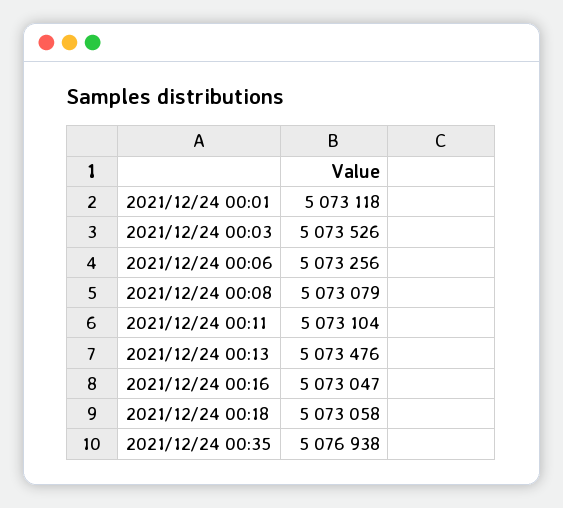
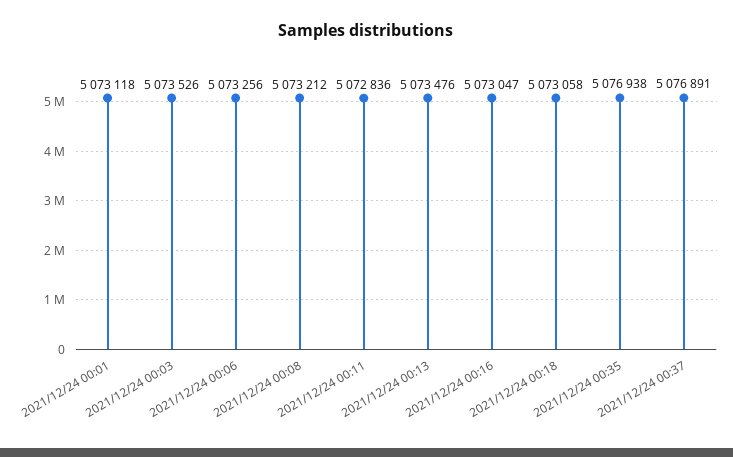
2021/12/24 00:08: 5073079 -> 5073212
2021/12/24 00:11: 5073104 -> 5072836
2021/12/24 00:37: none -> 5076891

